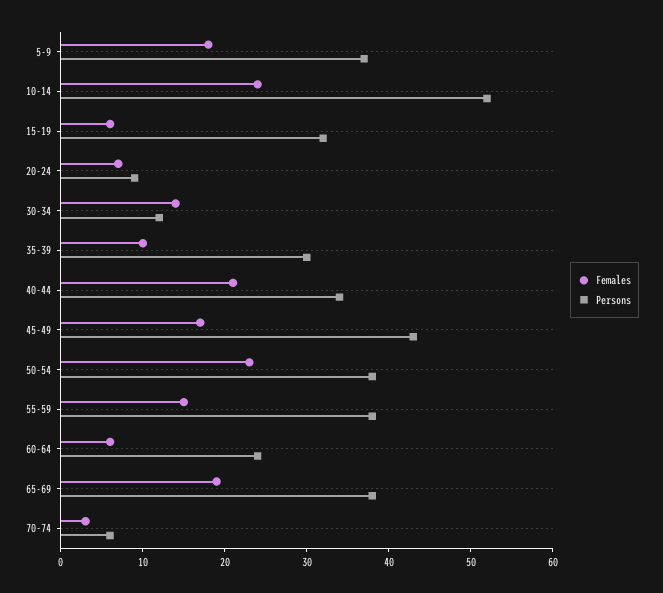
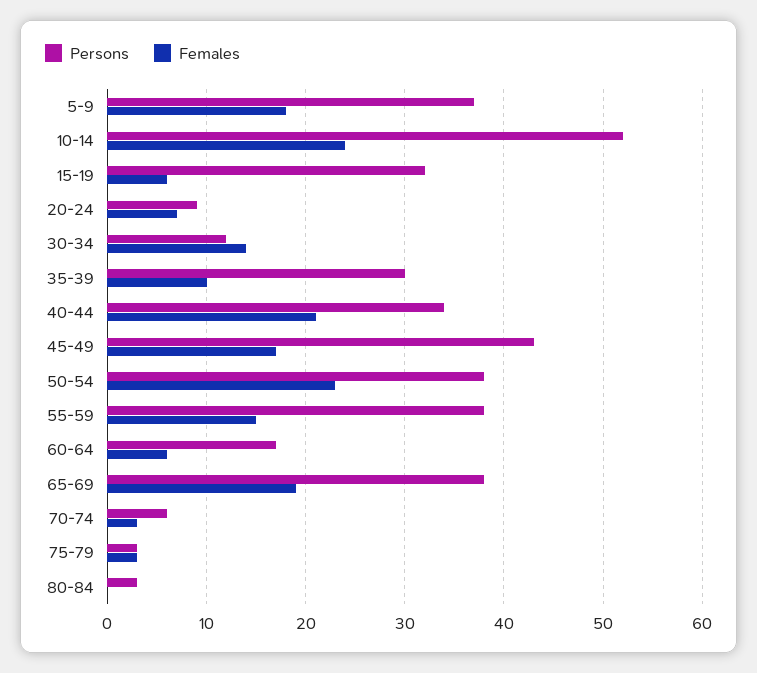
Persons, 60-64: 24 -> 17
Persons, 75-79: none -> 3
Females, 75-79: none -> 3
Persons, 80-84: none -> 3
Females, 80-84: none -> 0

